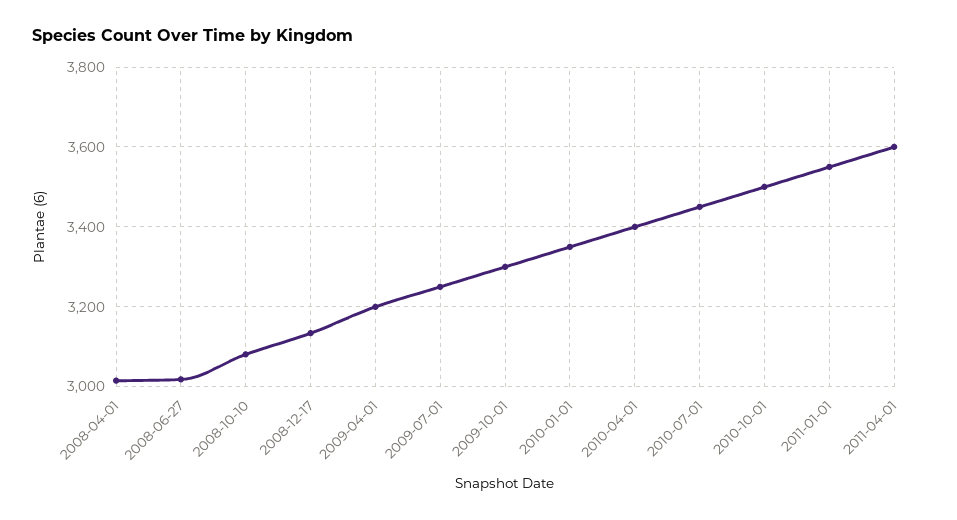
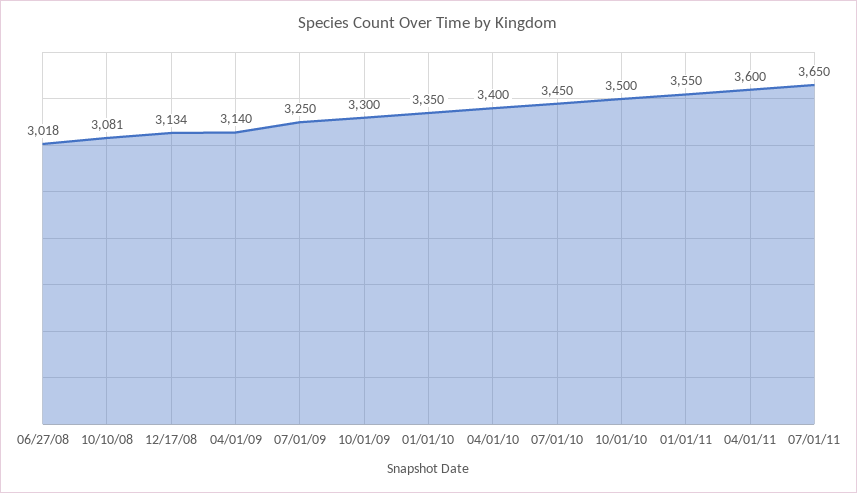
2008-04-01: 3020 -> none
2009-04-01: 3200 -> 3140
07/01/11: none -> 3650

